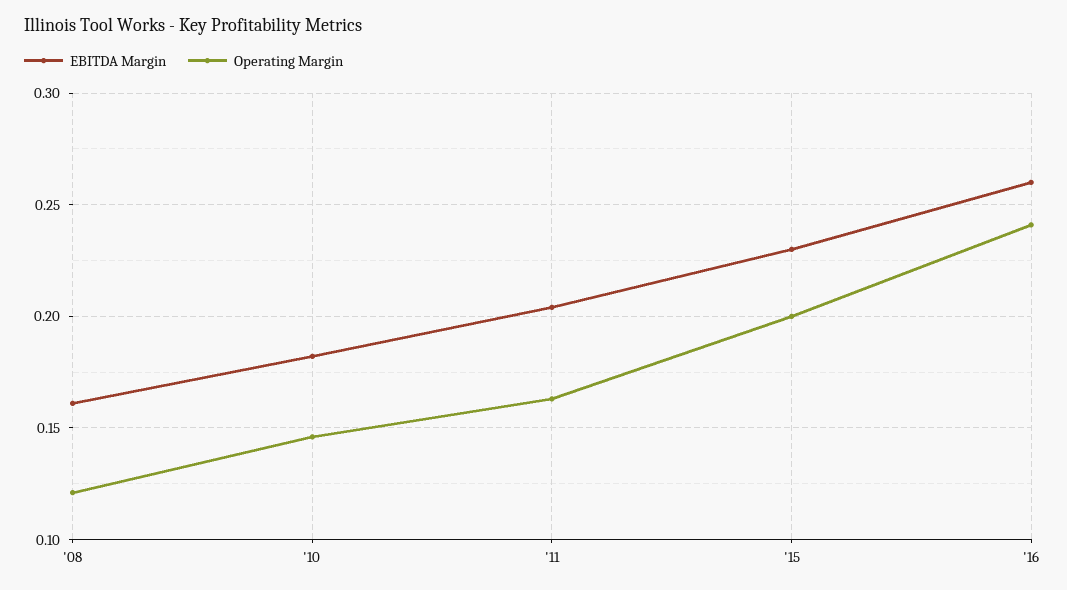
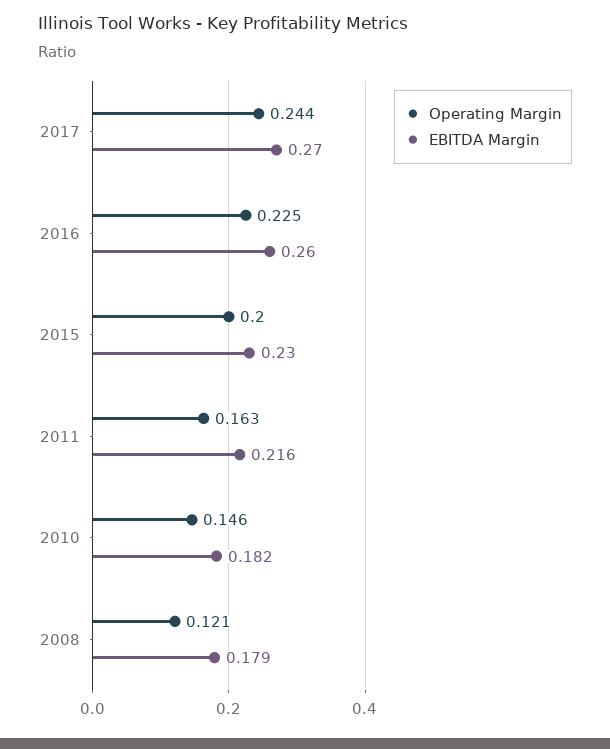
EBITDA Margin, '08: 0.16 -> 0.179
EBITDA Margin, '11: 0.205 -> 0.216
Operating Margin, '16: 0.24 -> 0.225
Operating Margin, 2017: none -> 0.244
EBITDA Margin, 2017: none -> 0.27

